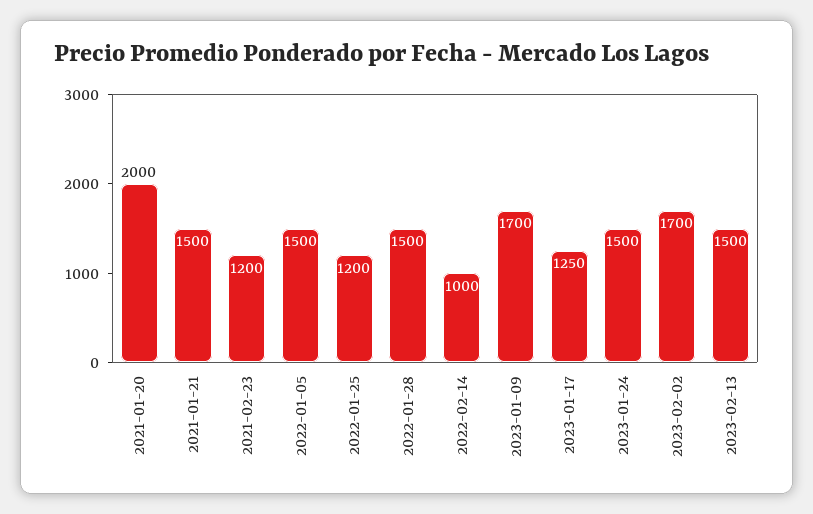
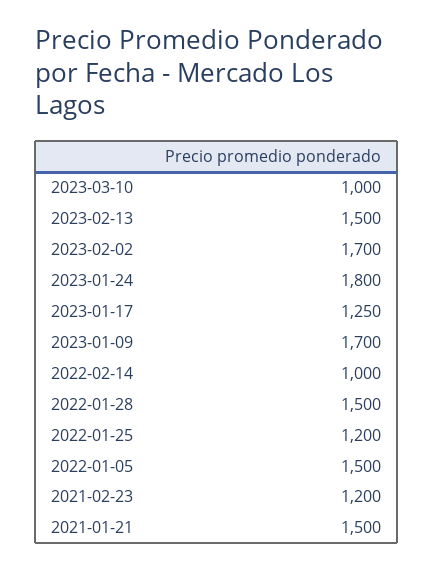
2021-01-20: 2000 -> none
2023-01-24: 1500 -> 1800
2023-03-10: none -> 1000

